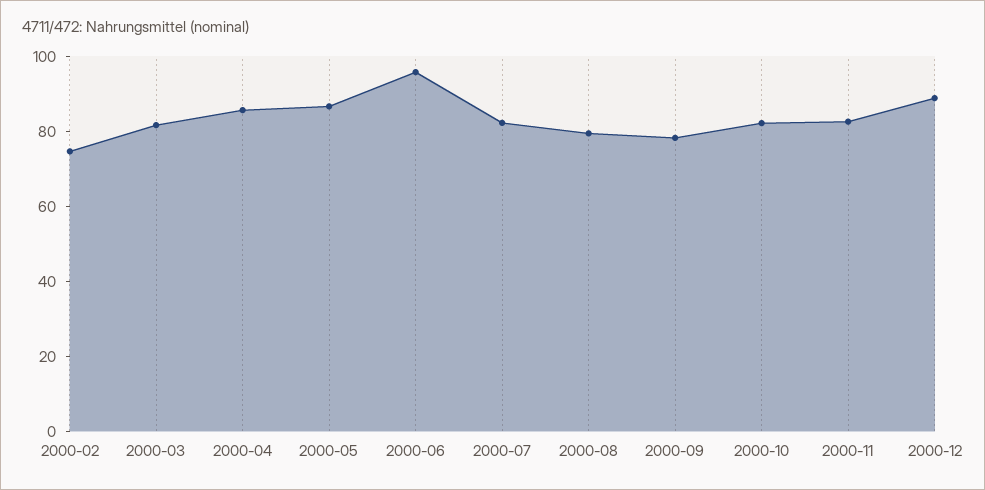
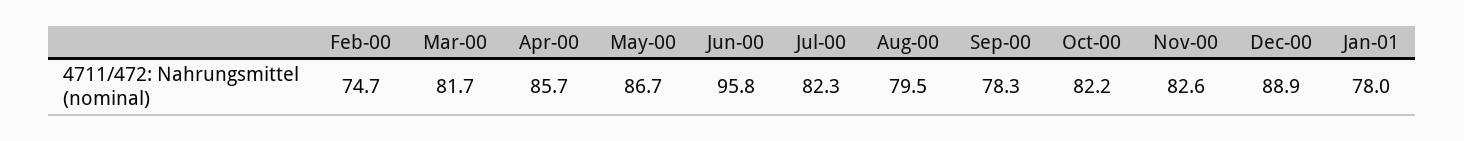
Jan-01: none -> 78

